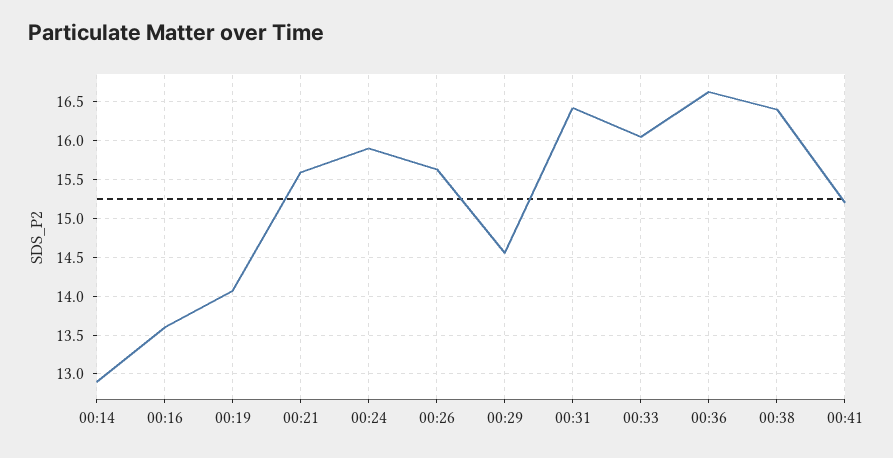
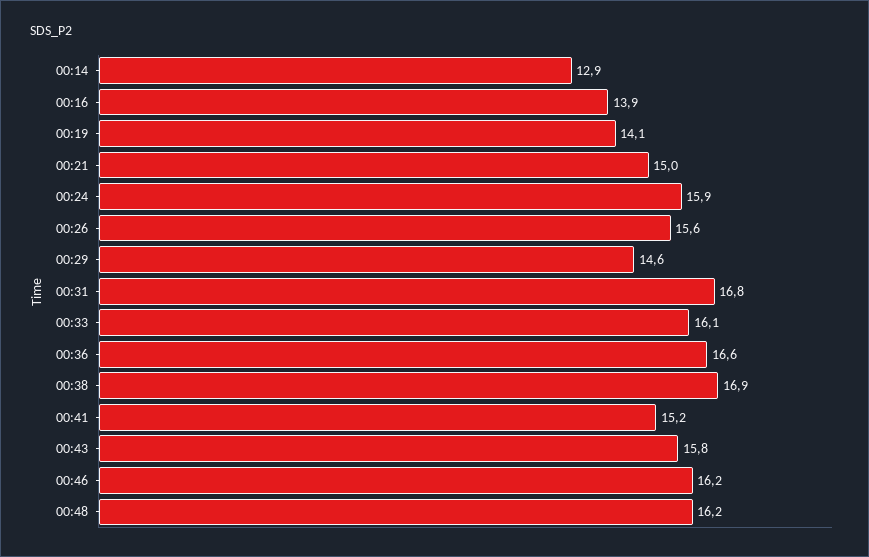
00:16: 13.6 -> 13.9
00:21: 15.6 -> 15
00:31: 16.4 -> 16.8
00:38: 16.4 -> 16.9
00:43: none -> 15.8
00:46: none -> 16.2
00:48: none -> 16.2

